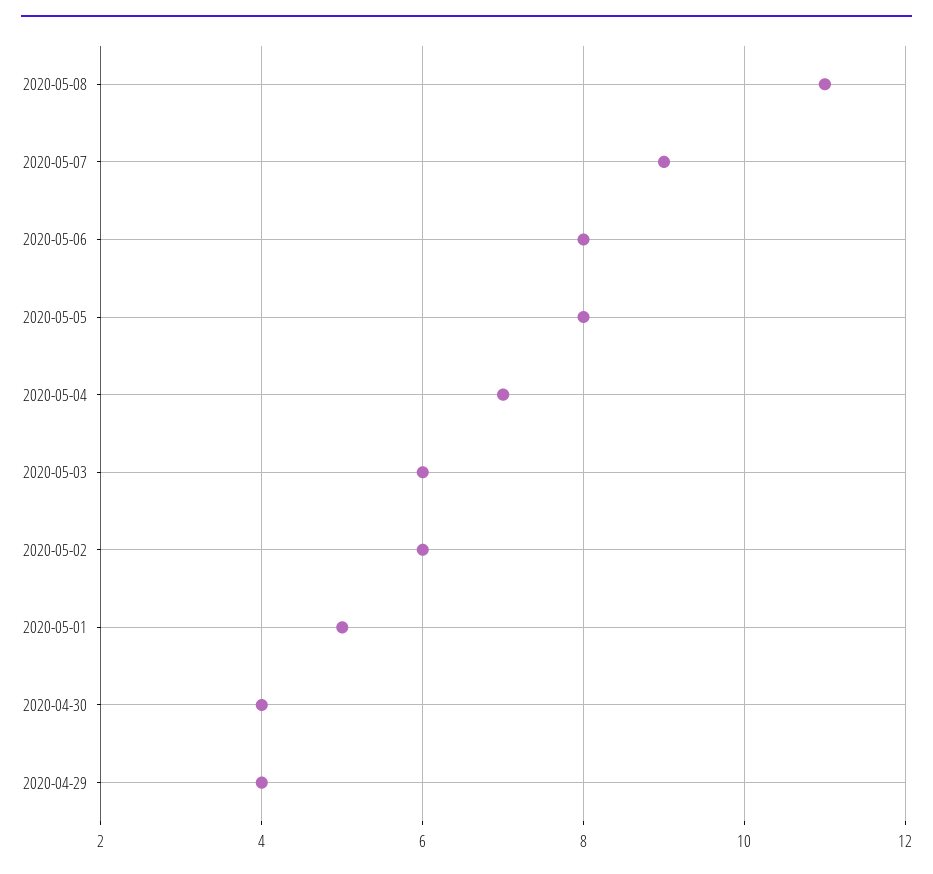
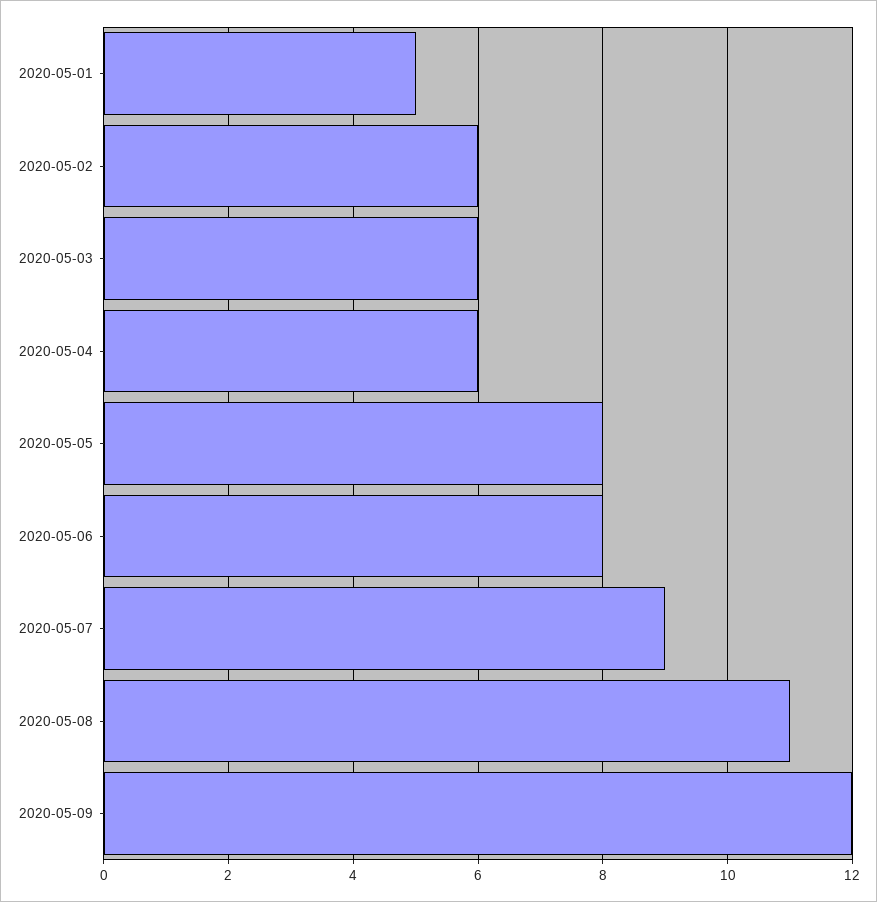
2020-05-04: 7 -> 6
2020-04-30: 4 -> none
2020-04-29: 4 -> none
2020-05-09: none -> 12

